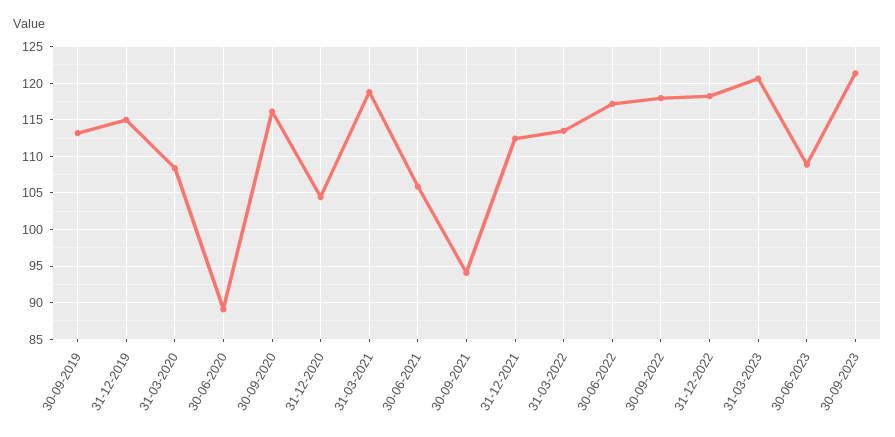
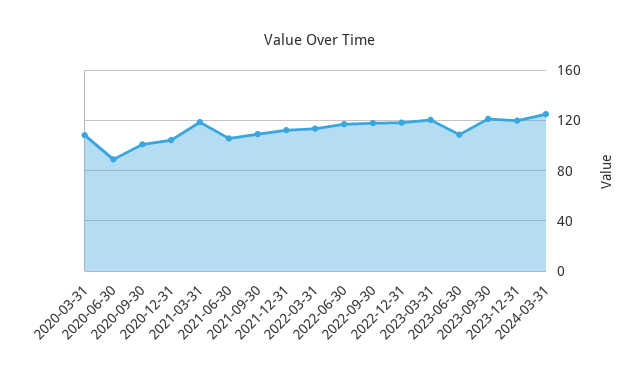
30-09-2019: 113 -> none
31-12-2019: 115 -> none
30-09-2020: 116 -> 100
30-09-2021: 94 -> 110
2023-12-31: none -> 120
2024-03-31: none -> 125

